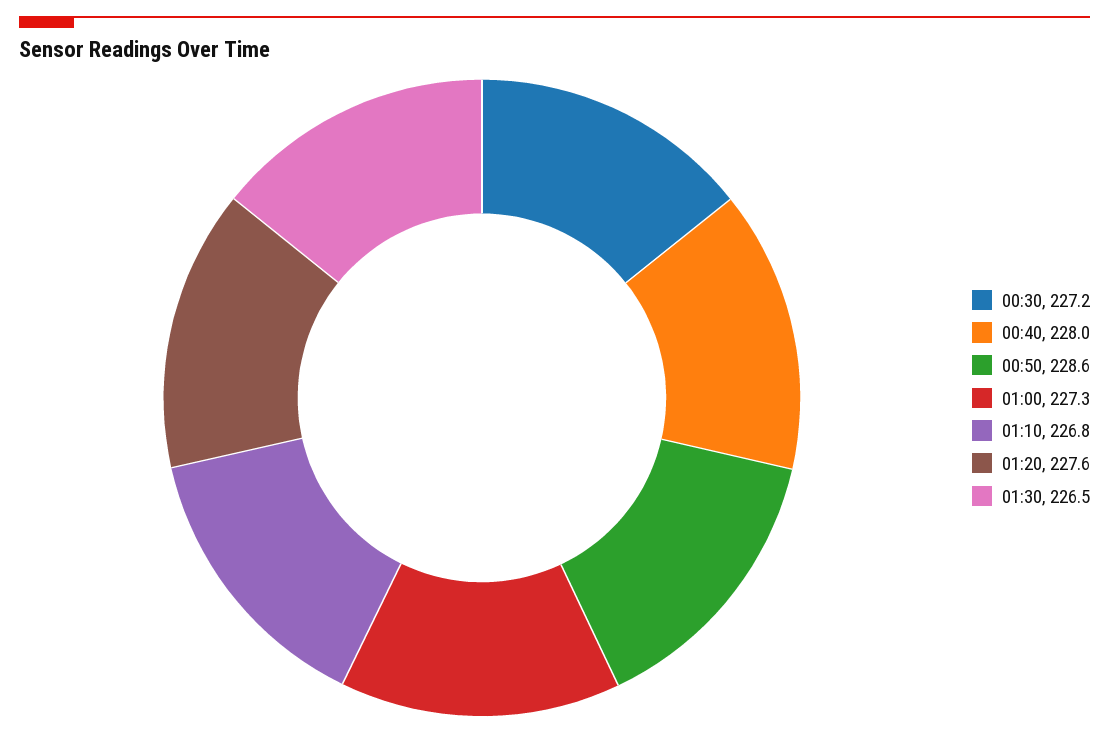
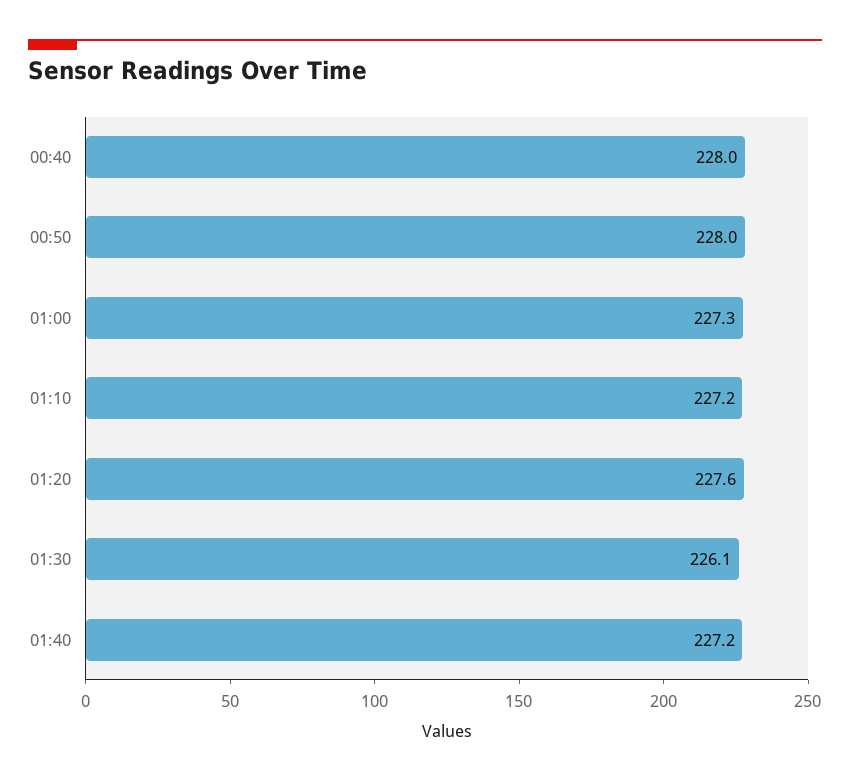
00:30: 227.2 -> none
00:50: 228.6 -> 228
01:10: 226.8 -> 227.2
01:30: 226.5 -> 226.1
01:40: none -> 227.2

